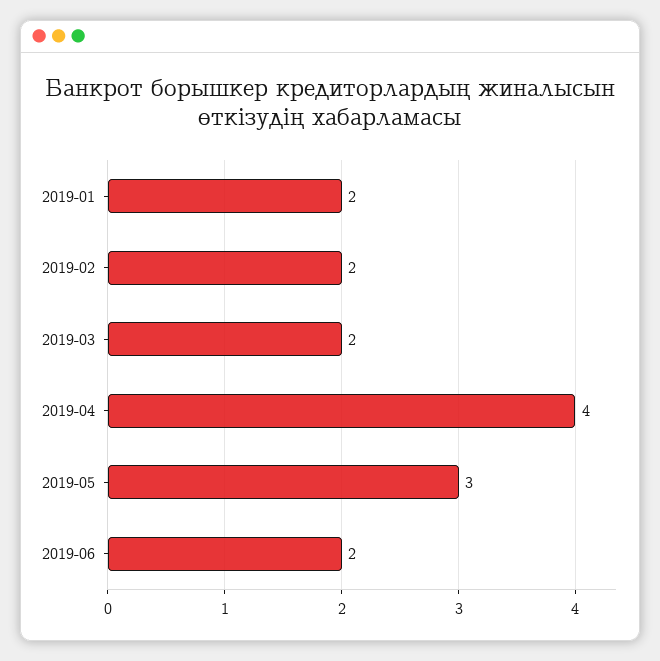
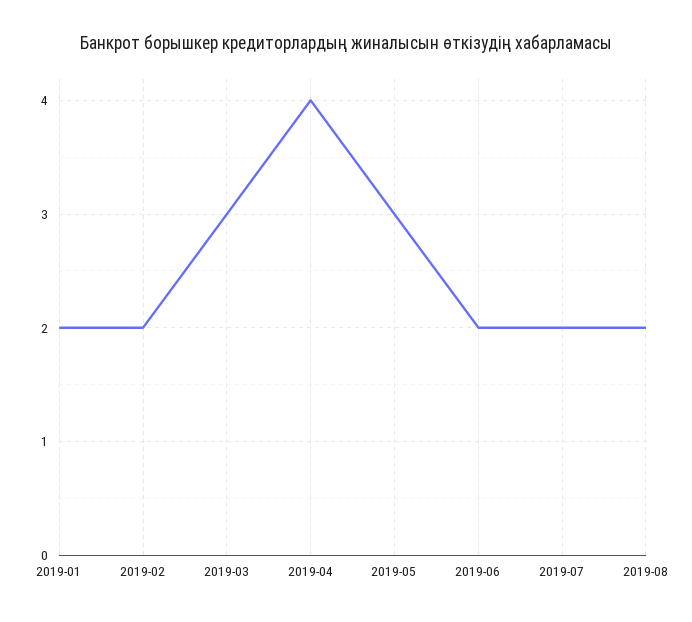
2019-03: 2 -> 3
2019-07: none -> 2
2019-08: none -> 2

